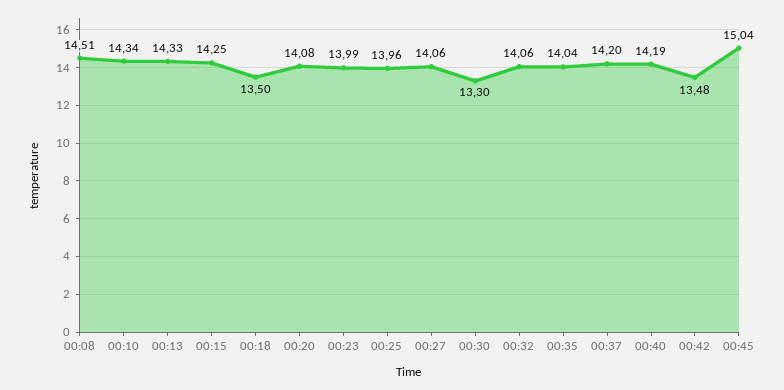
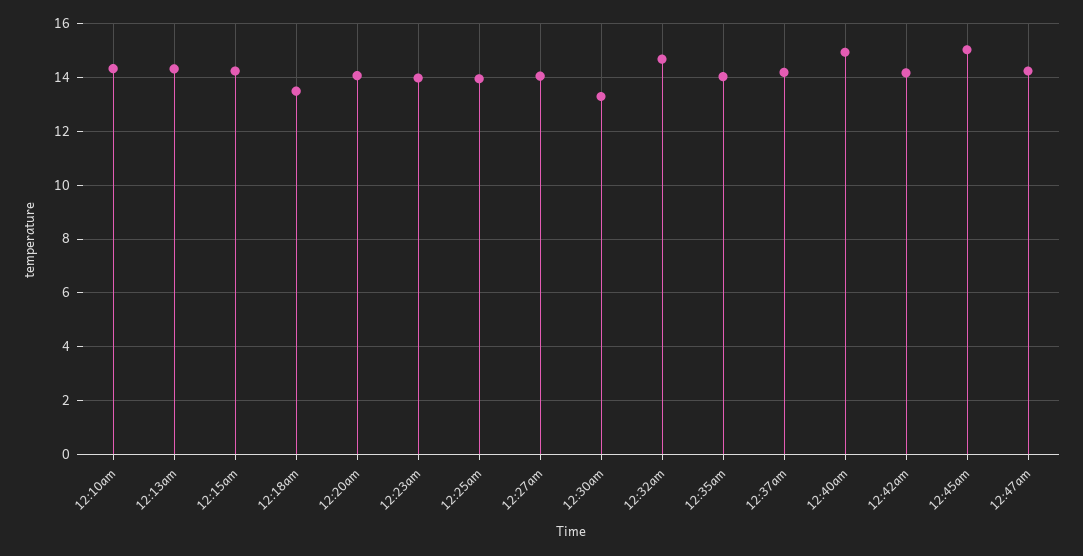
00:08: 14.51 -> none
00:32: 14.06 -> 14.75
00:40: 14.19 -> 15
00:42: 13.48 -> 14.25
12:47am: none -> 14.25

